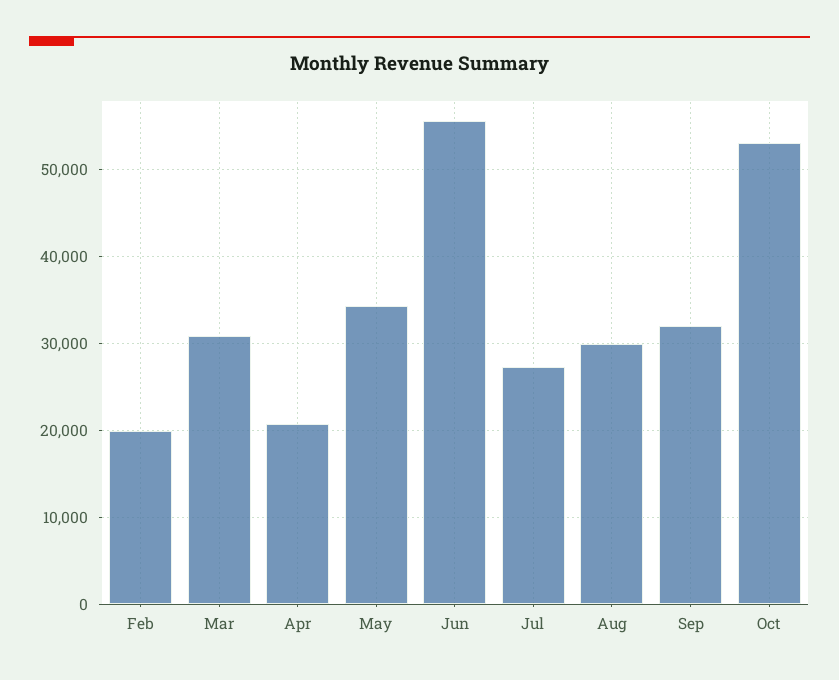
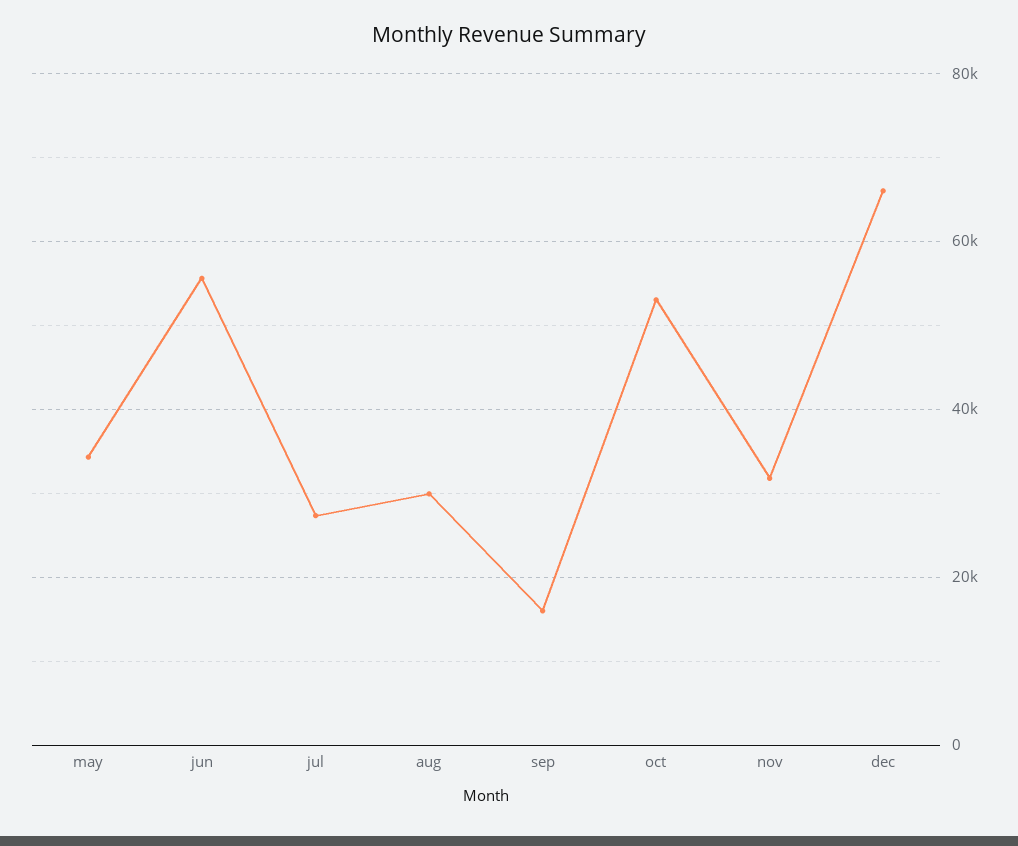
Feb: 20000 -> none
Mar: 31000 -> none
Apr: 21000 -> none
Sep: 32000 -> 16000
nov: none -> 32000
dec: none -> 66000

